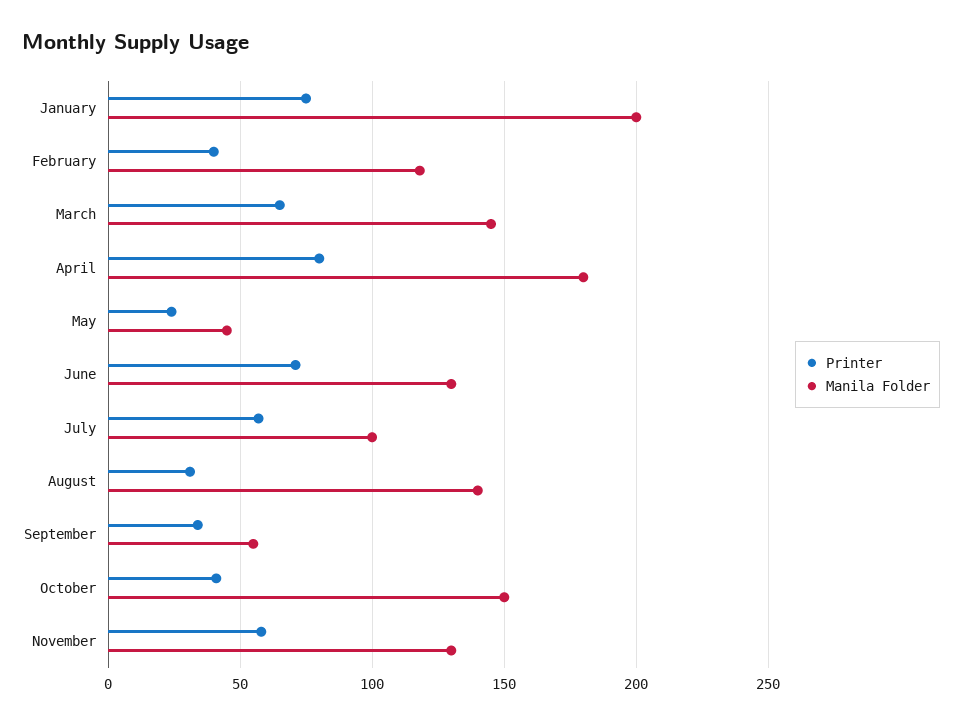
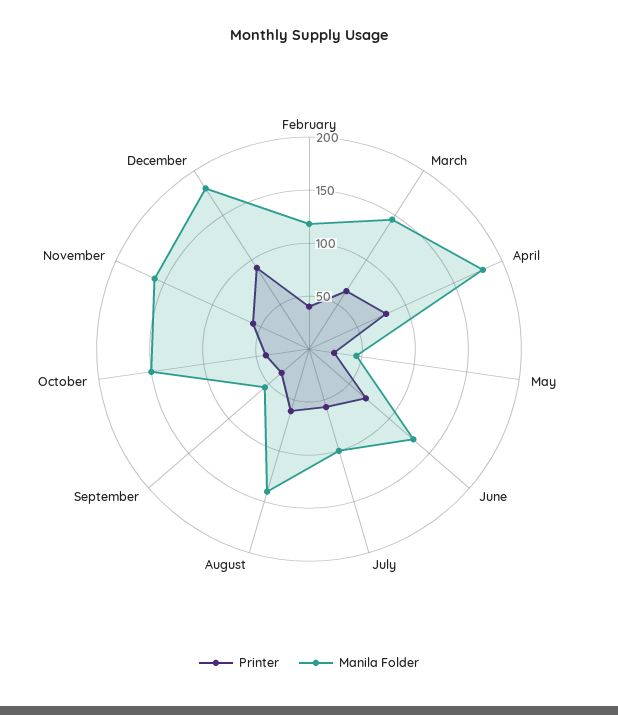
Printer, January: 75 -> none
Manila Folder, January: 200 -> none
Printer, August: 30 -> 60
Manila Folder, November: 130 -> 160
Printer, December: none -> 90
Manila Folder, December: none -> 180

